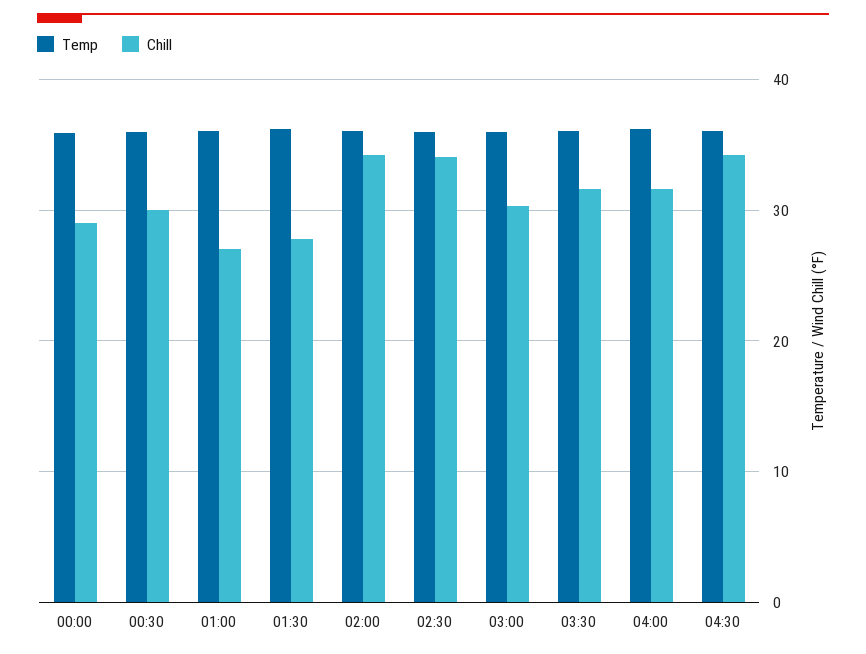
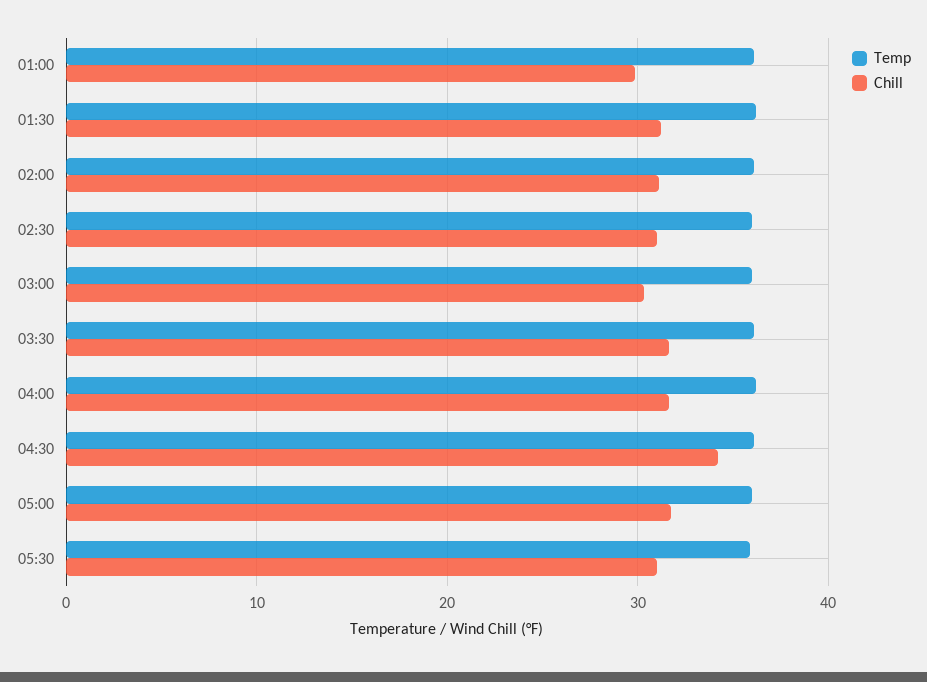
Temp, 00:00: 36 -> none
Chill, 00:00: 29 -> none
Temp, 00:30: 36 -> none
Chill, 00:30: 30 -> none
Chill, 01:00: 27 -> 30
Chill, 01:30: 28 -> 31
Chill, 02:00: 34 -> 31
Chill, 02:30: 34 -> 31
Temp, 05:00: none -> 36
Chill, 05:00: none -> 32
Temp, 05:30: none -> 36
Chill, 05:30: none -> 31

